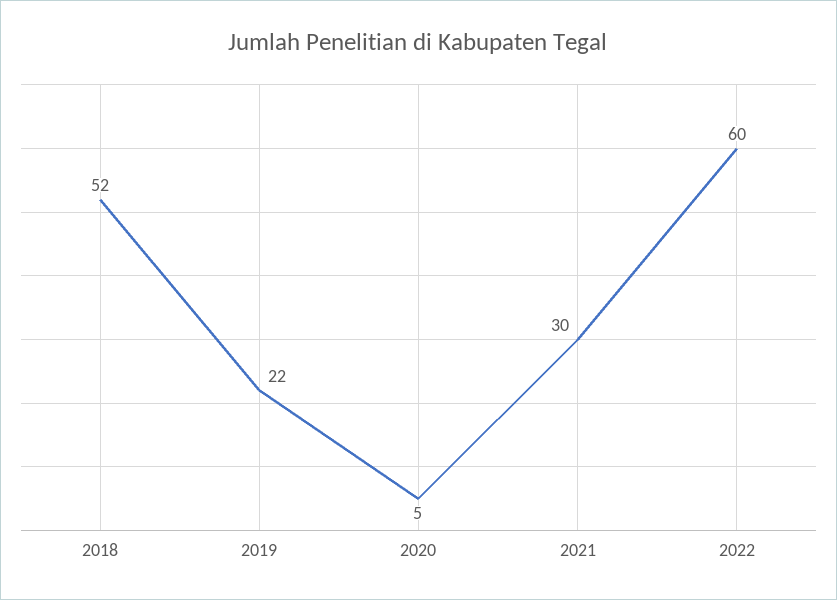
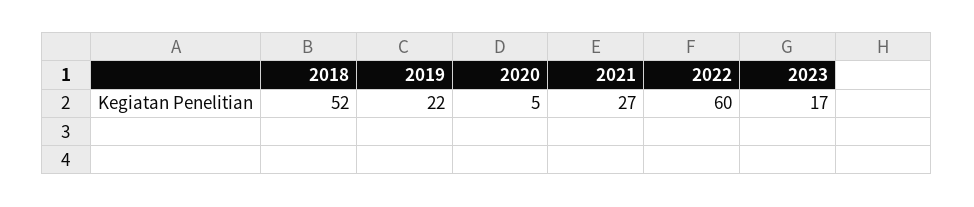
2021: 30 -> 27
2023: none -> 17

